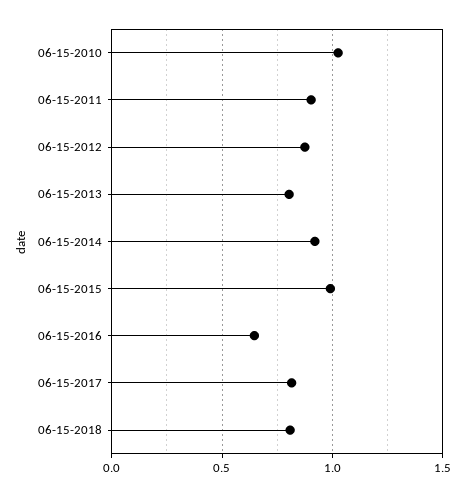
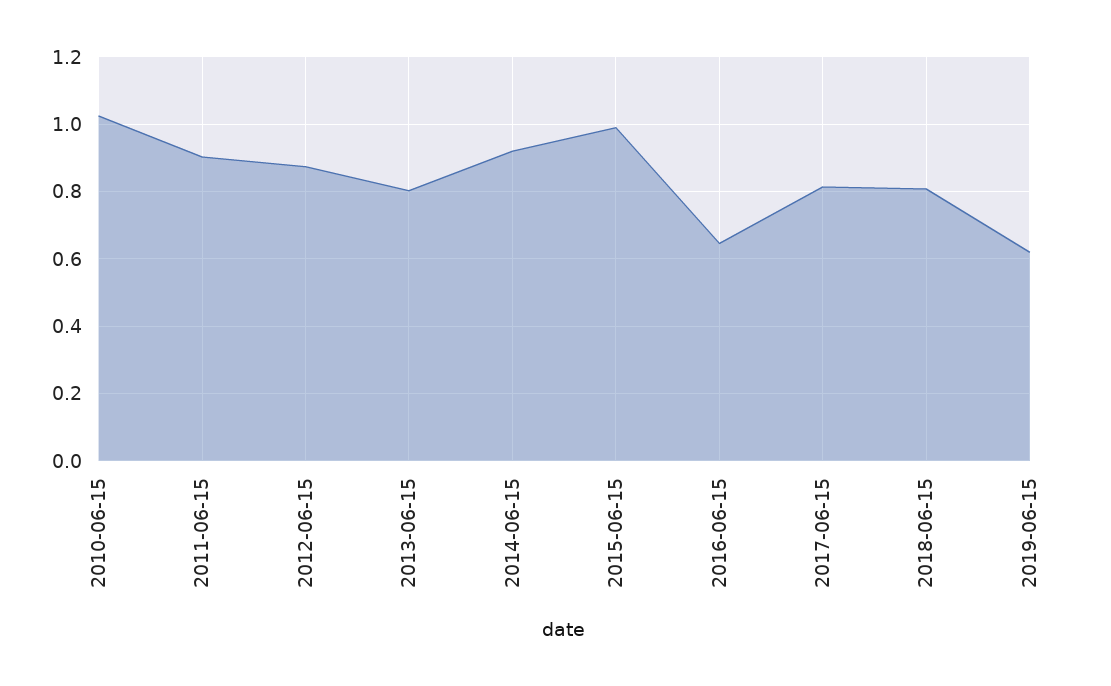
2019-06-15: none -> 0.62

